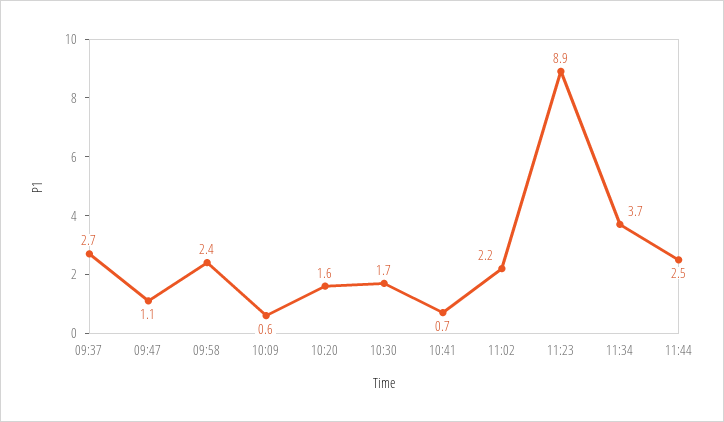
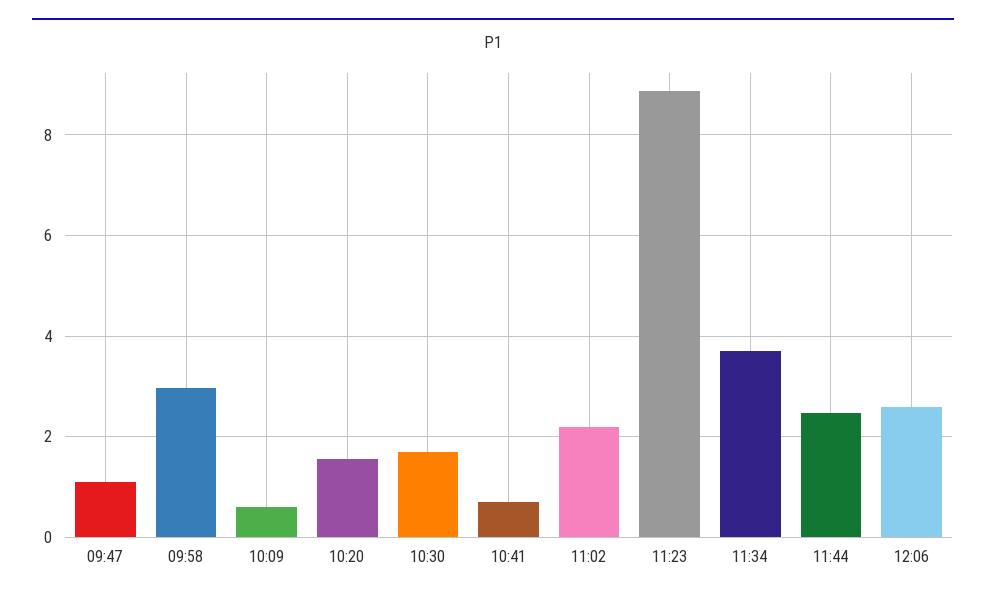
09:37: 2.7 -> none
09:58: 2.4 -> 3
12:06: none -> 2.6

